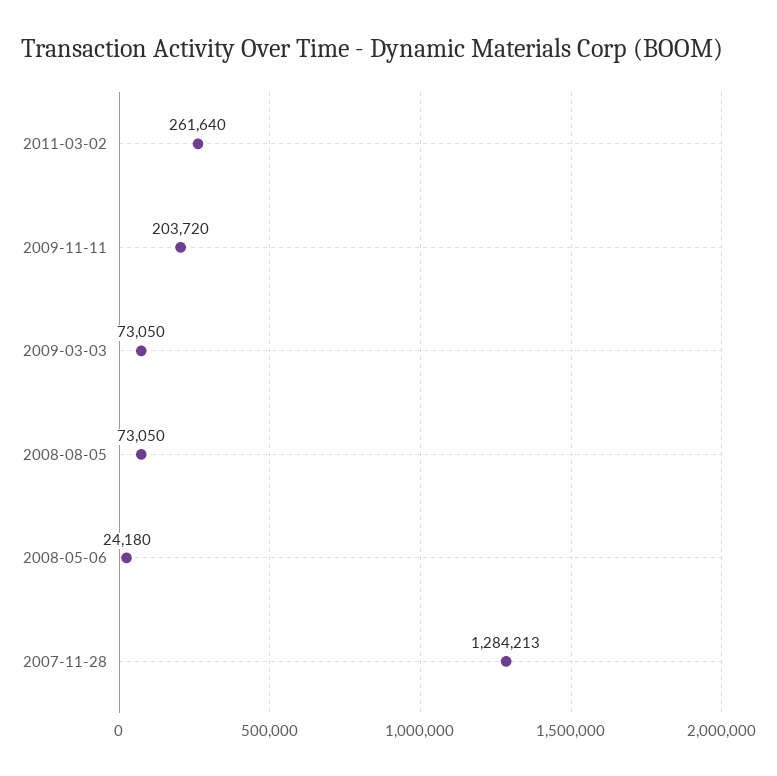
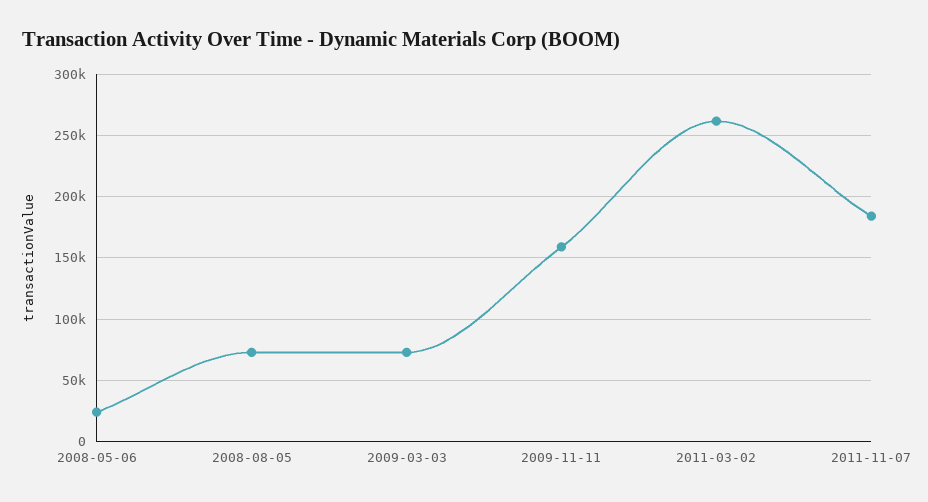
2009-11-11: 203720 -> 160000
2007-11-28: 1284213 -> none
2011-11-07: none -> 185000

